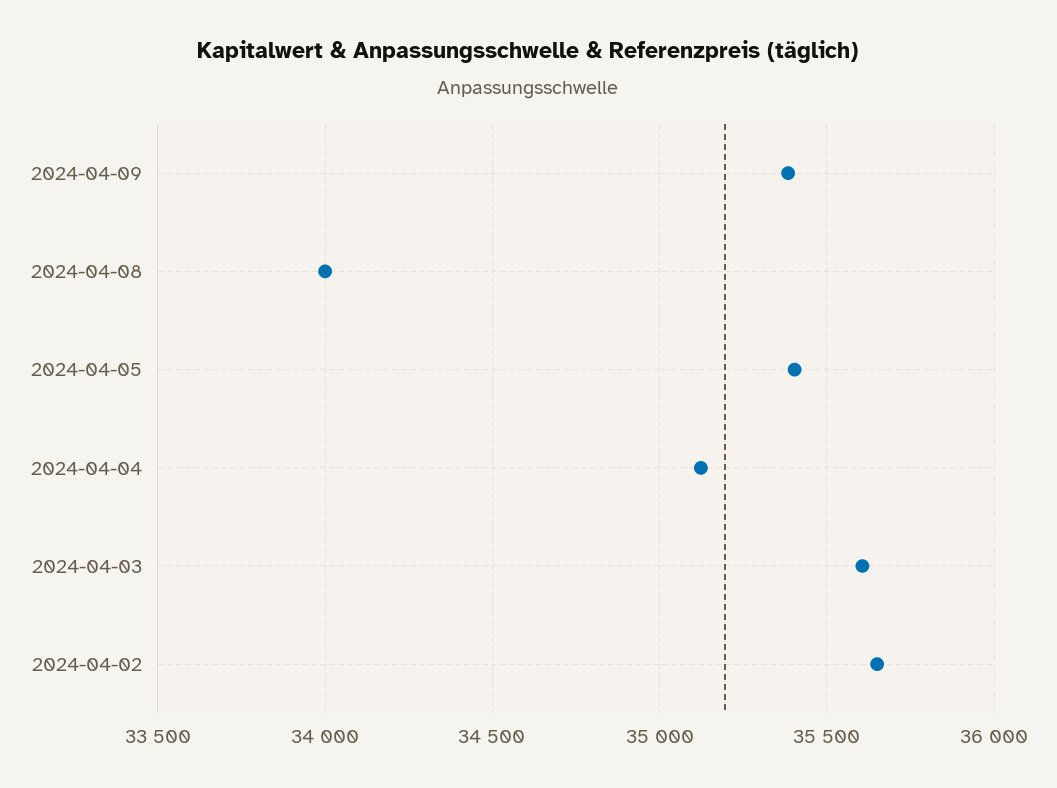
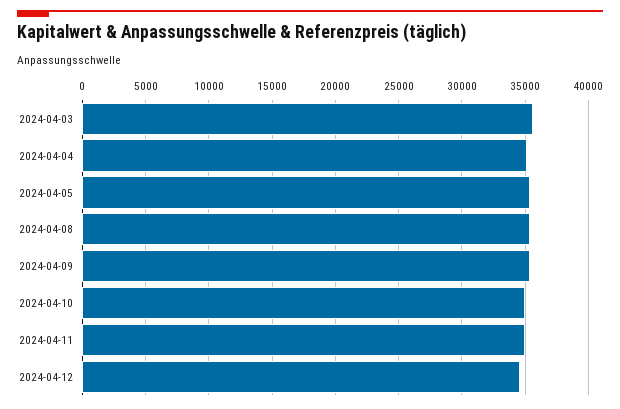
2024-04-08: 34000 -> 35500
2024-04-02: 35650 -> none
2024-04-10: none -> 35000
2024-04-11: none -> 35000
2024-04-12: none -> 34500

